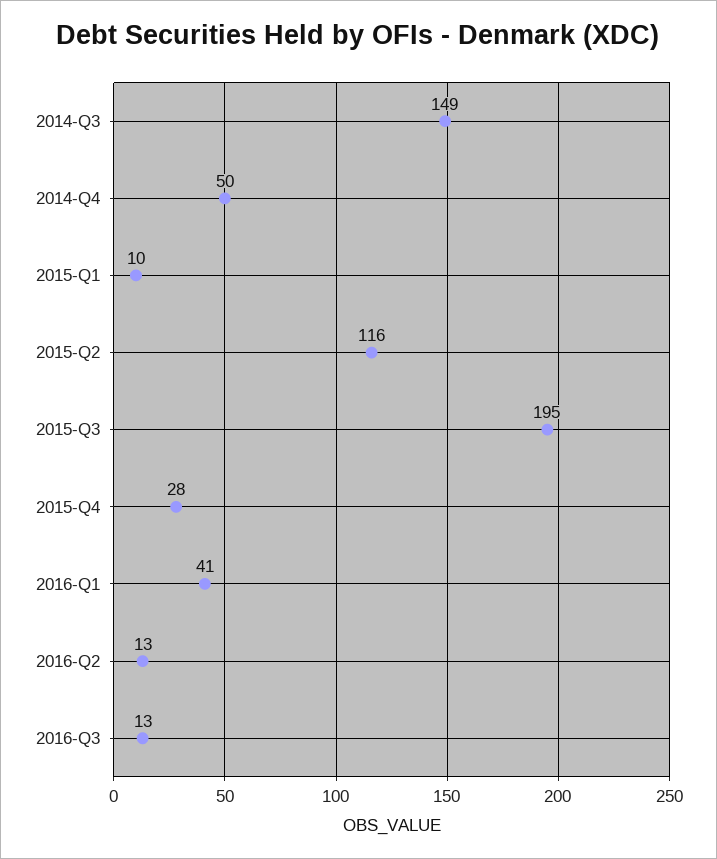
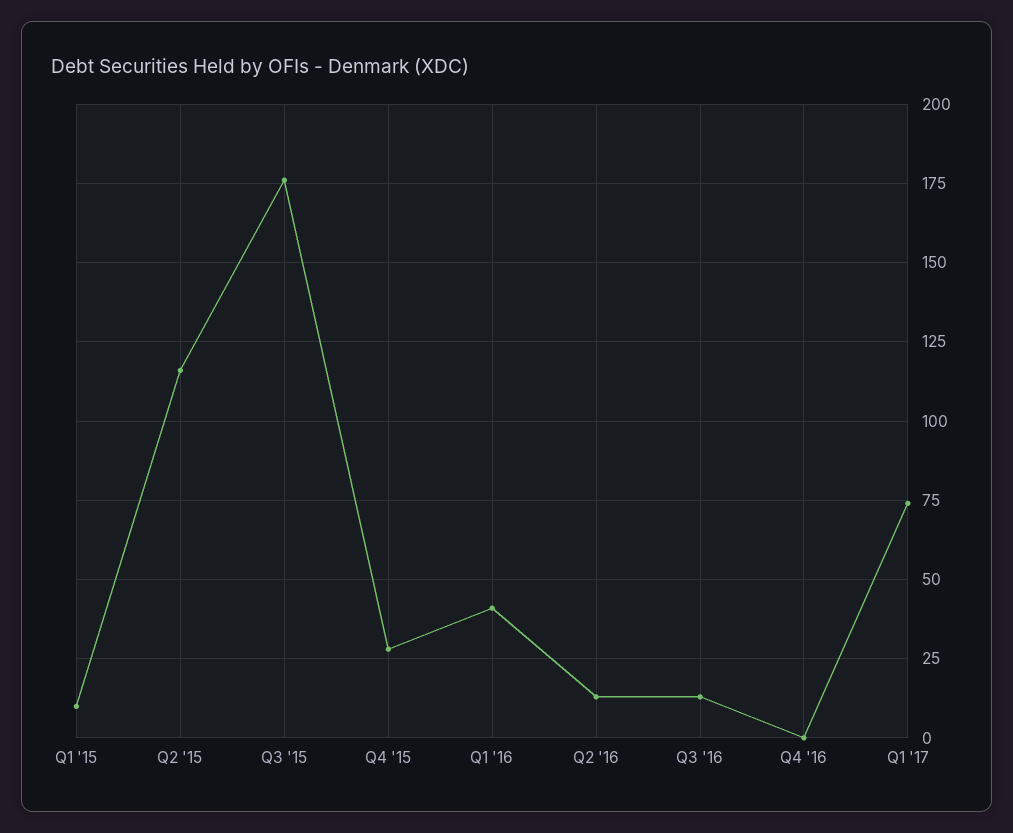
2014-Q3: 149 -> none
2014-Q4: 50 -> none
2015-Q3: 195 -> 175
Q4 '16: none -> 0
Q1 '17: none -> 75

